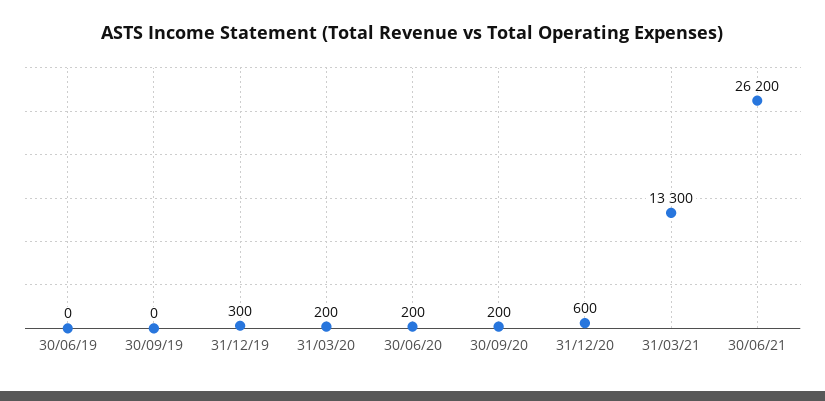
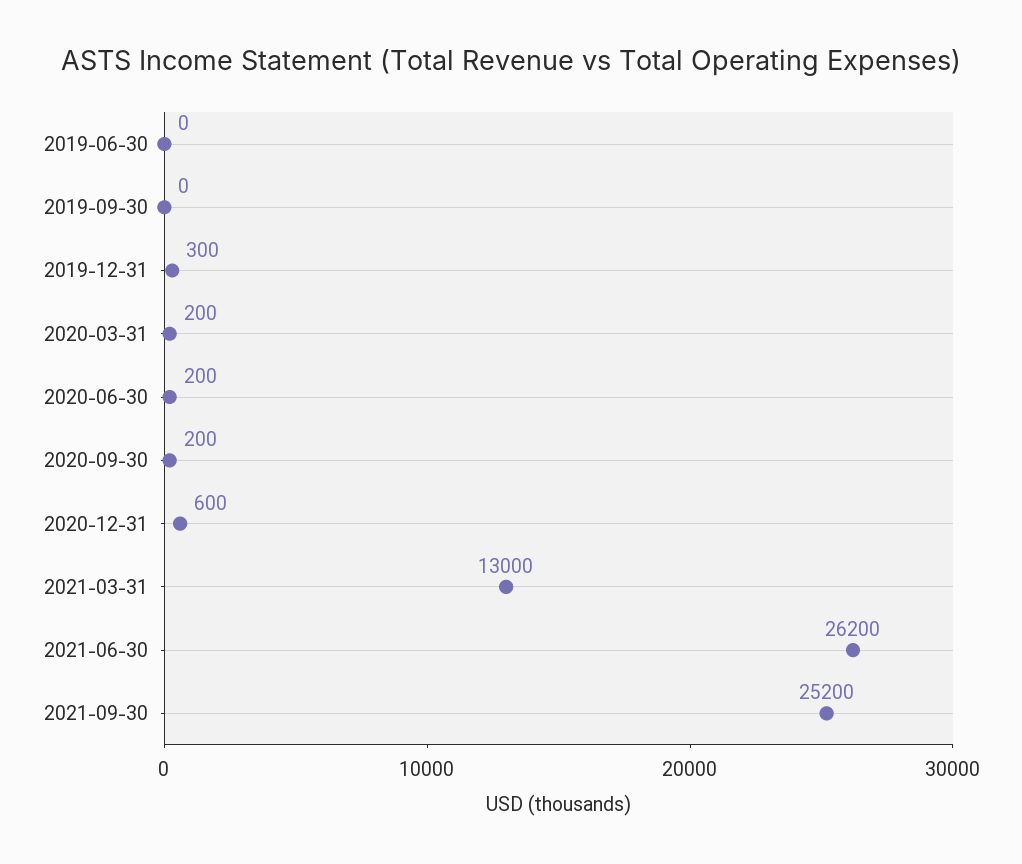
31/03/21: 13300 -> 13000
2021-09-30: none -> 25200

